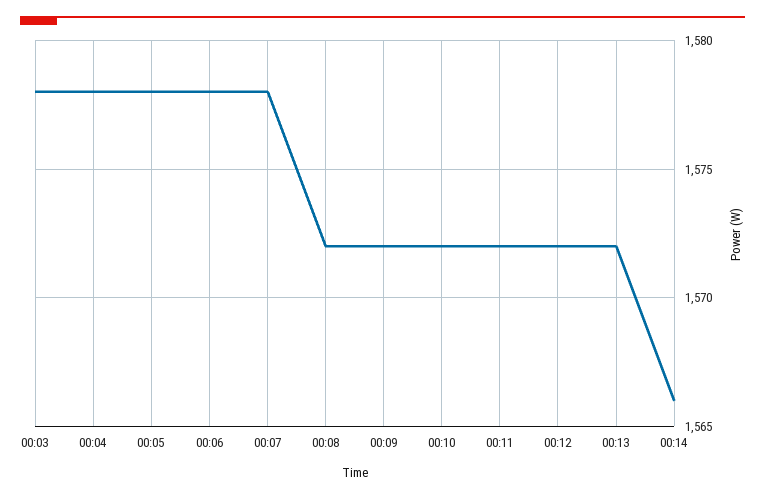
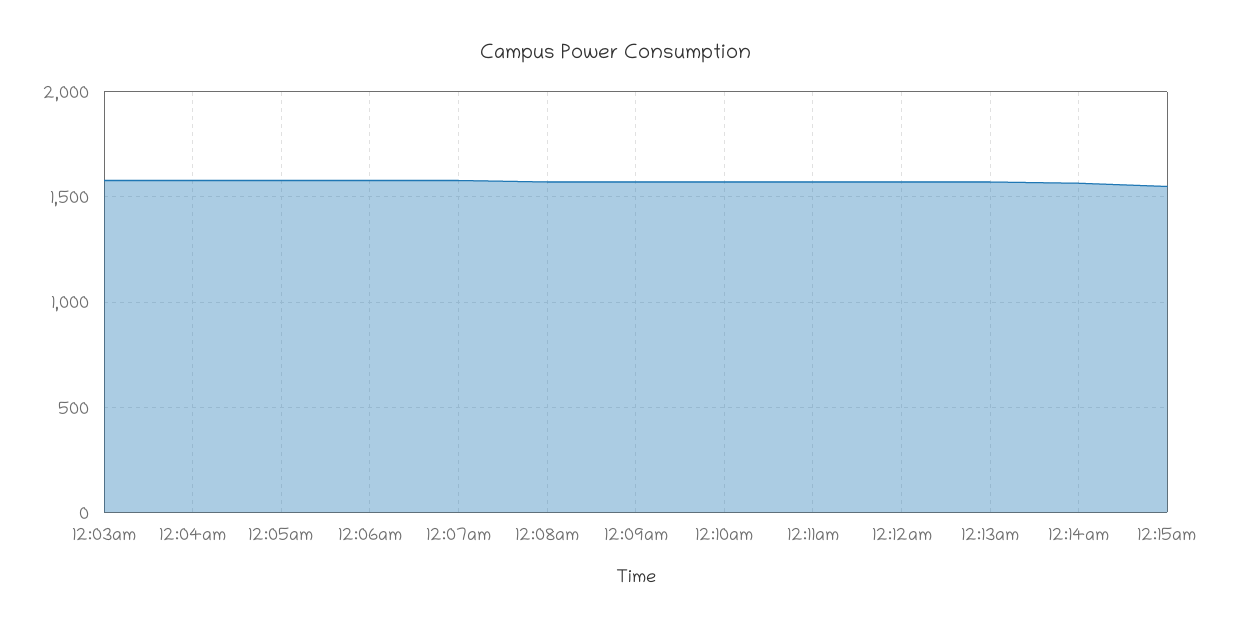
12:15am: none -> 1550

